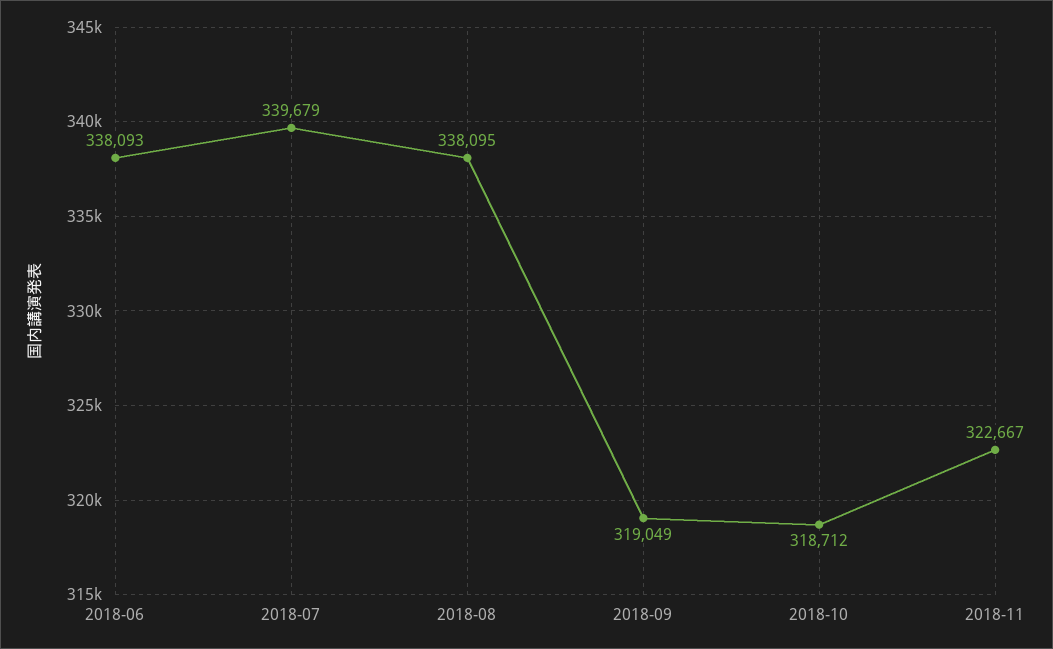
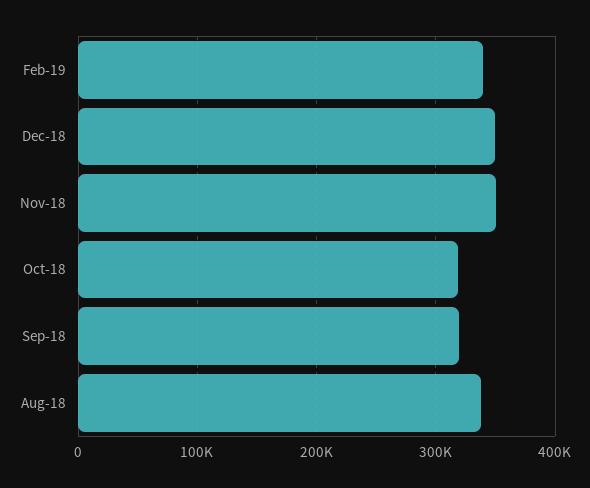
2018-06: 338093 -> none
2018-07: 339679 -> none
2018-11: 322667 -> 350000
Feb-19: none -> 340000
Dec-18: none -> 350000

